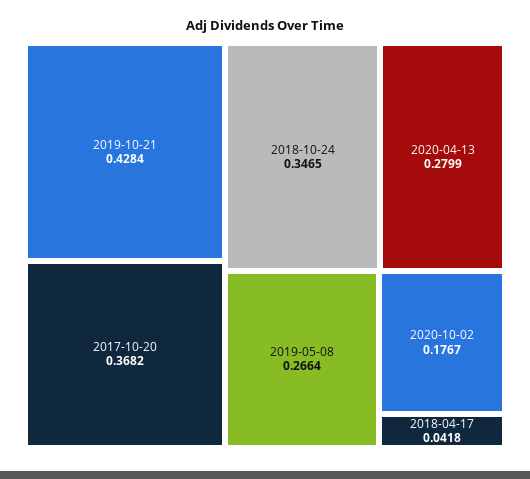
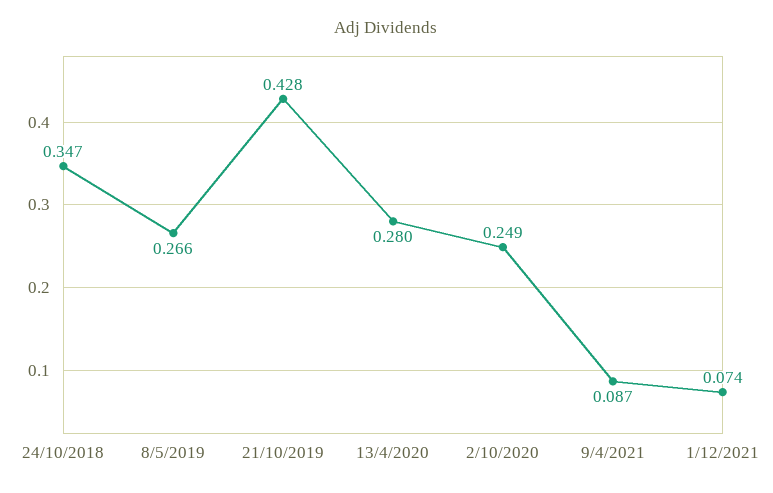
2017-10-20: 0.3682 -> none
2020-10-02: 0.1767 -> 0.249
2018-04-17: 0.0418 -> none
9/4/2021: none -> 0.087
1/12/2021: none -> 0.074

